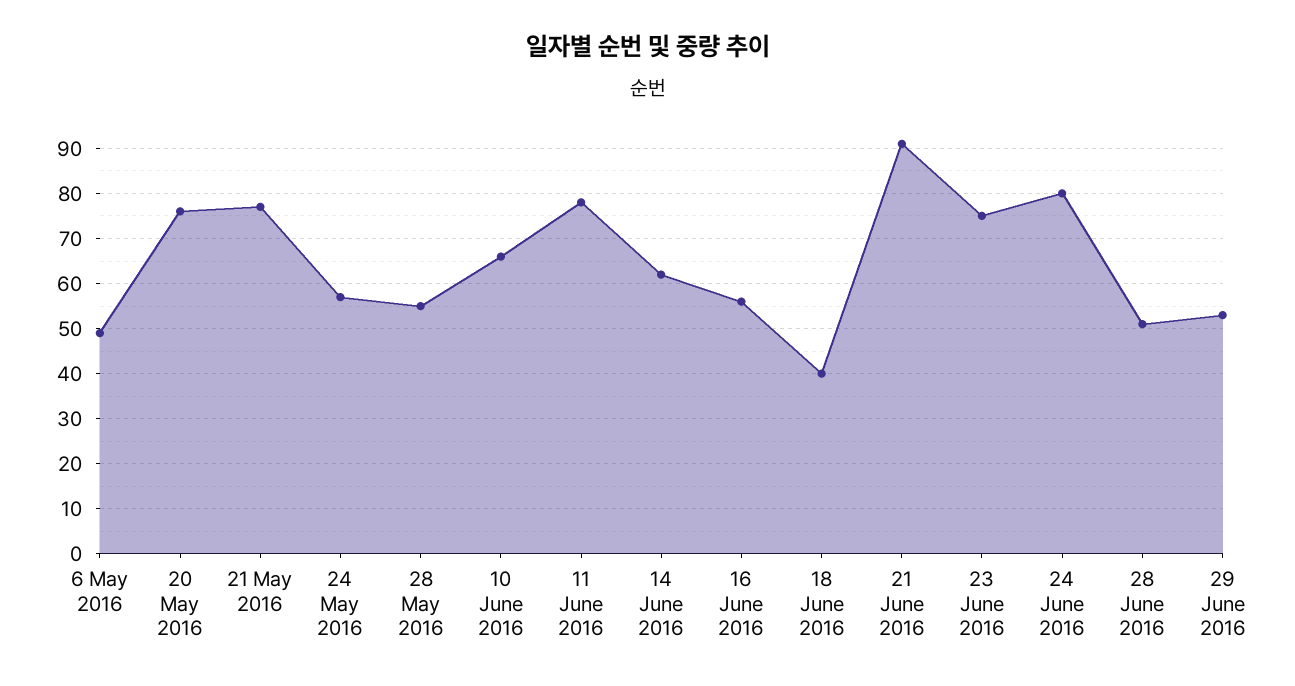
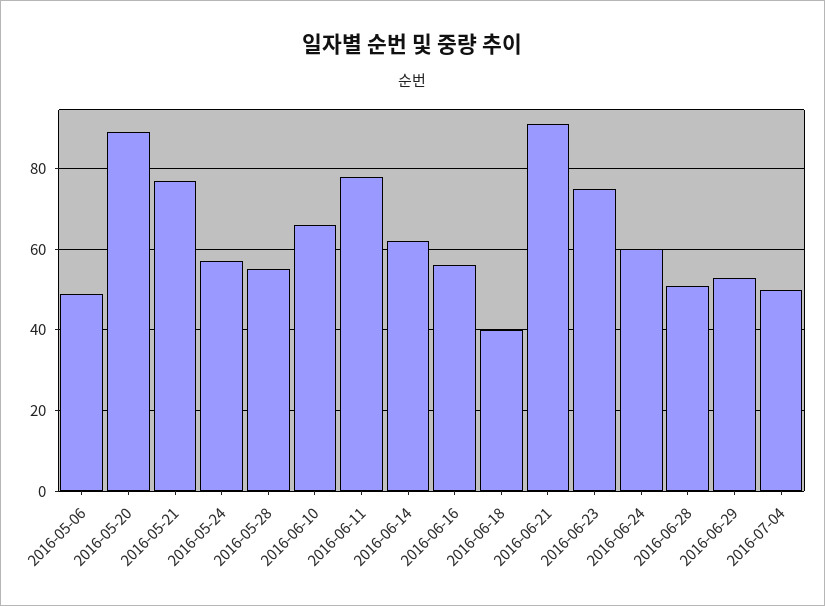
20 May 2016: 75 -> 90
24 June 2016: 80 -> 60
2016-07-04: none -> 50

